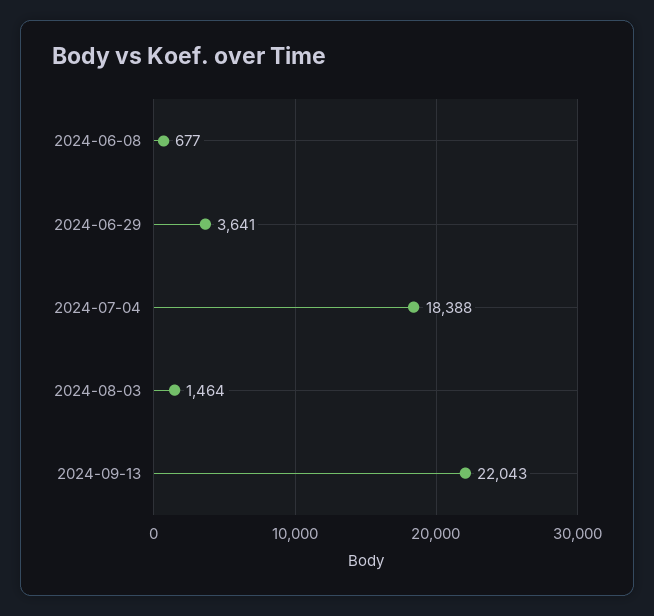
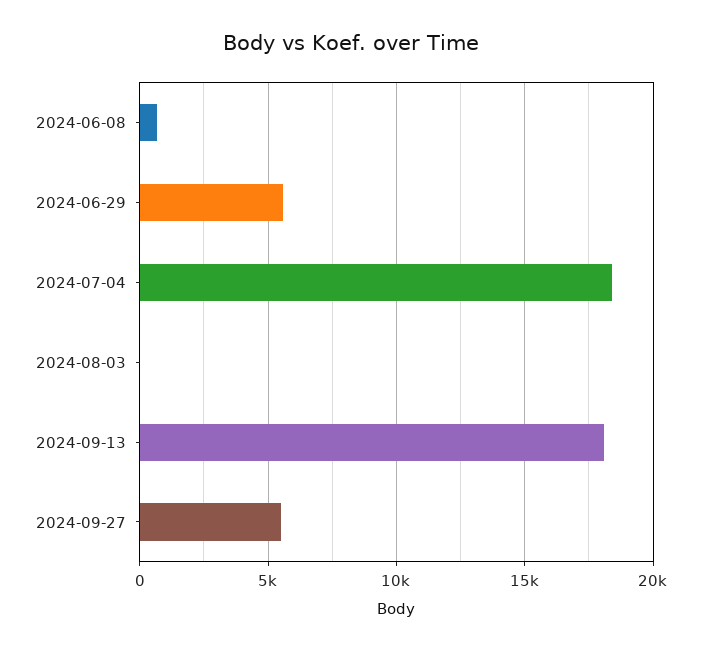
2024-06-29: 3641 -> 5500
2024-08-03: 1464 -> 0
2024-09-13: 22043 -> 18000
2024-09-27: none -> 5500

